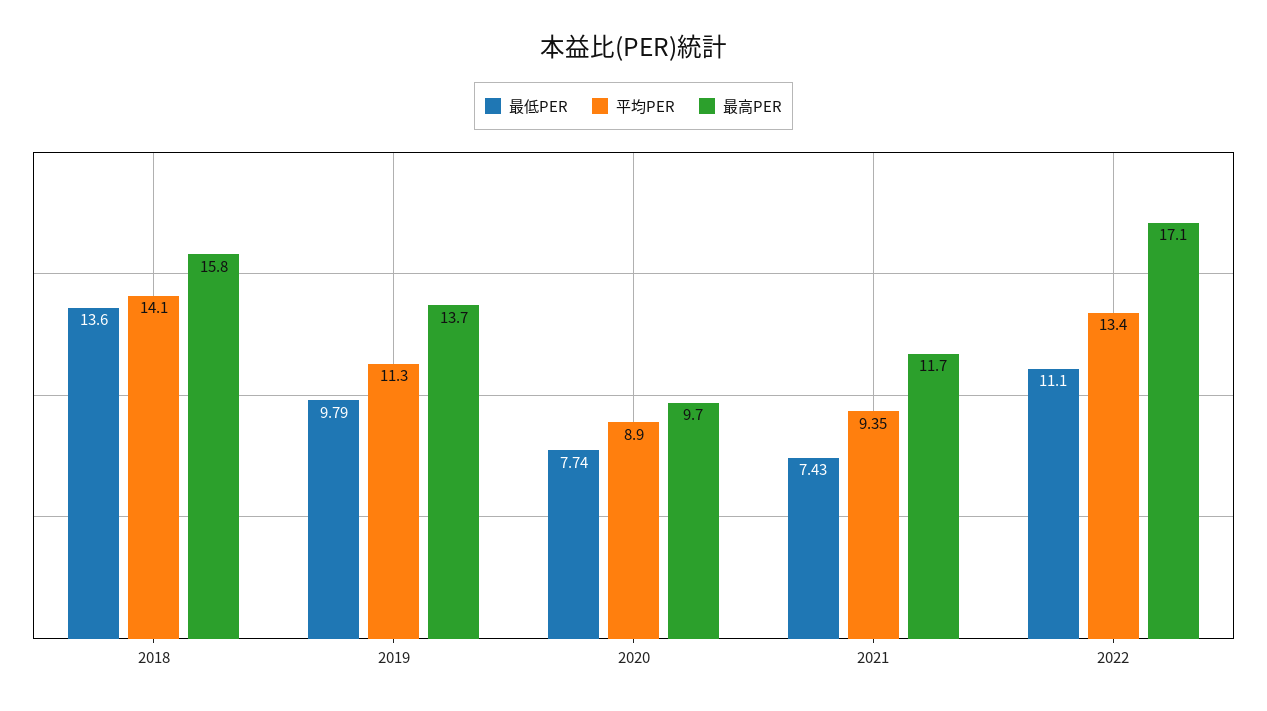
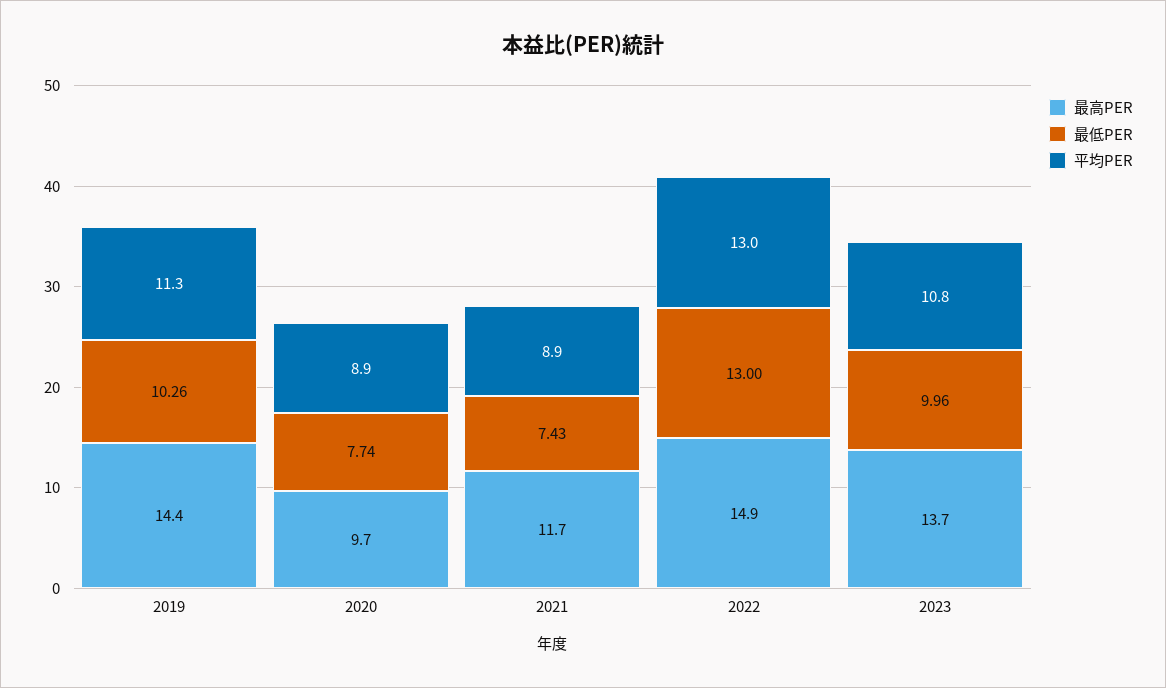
最低PER, 2018: 13.6 -> none
平均PER, 2018: 14.1 -> none
最高PER, 2018: 15.8 -> none
最低PER, 2019: 9.79 -> 10.26
最高PER, 2019: 13.7 -> 14.4
平均PER, 2021: 9.35 -> 8.9
最低PER, 2022: 11.1 -> 13
平均PER, 2022: 13.4 -> 13
最高PER, 2022: 17.1 -> 14.9
最高PER, 2023: none -> 13.7
最低PER, 2023: none -> 9.96
平均PER, 2023: none -> 10.8

